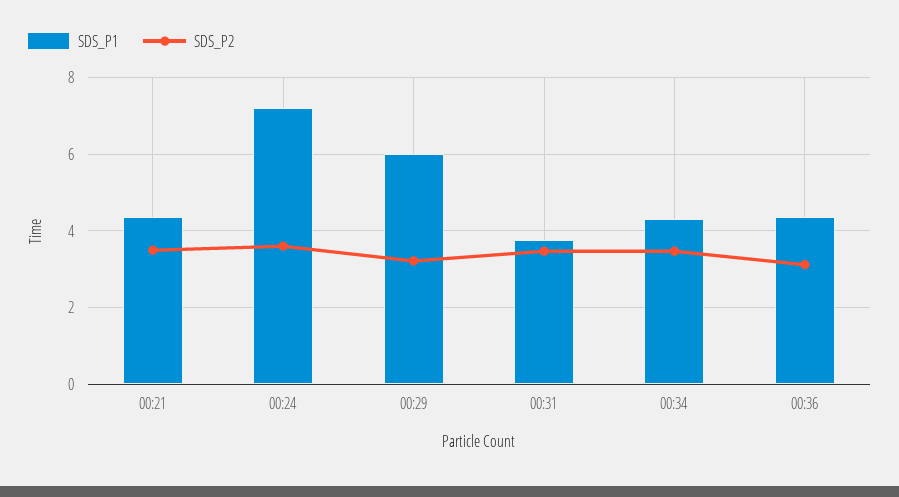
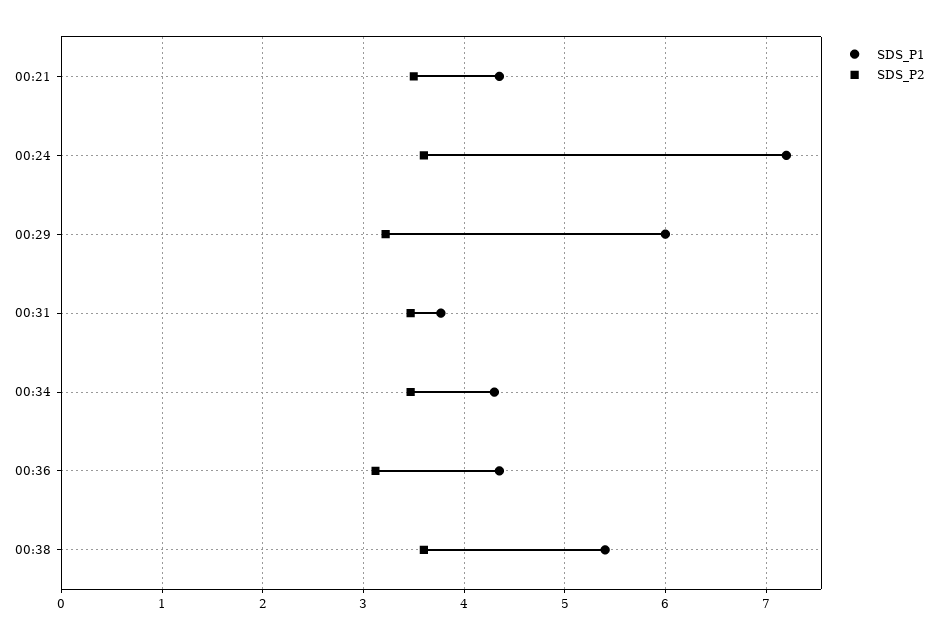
SDS_P1, 00:38: none -> 5.4
SDS_P2, 00:38: none -> 3.6

